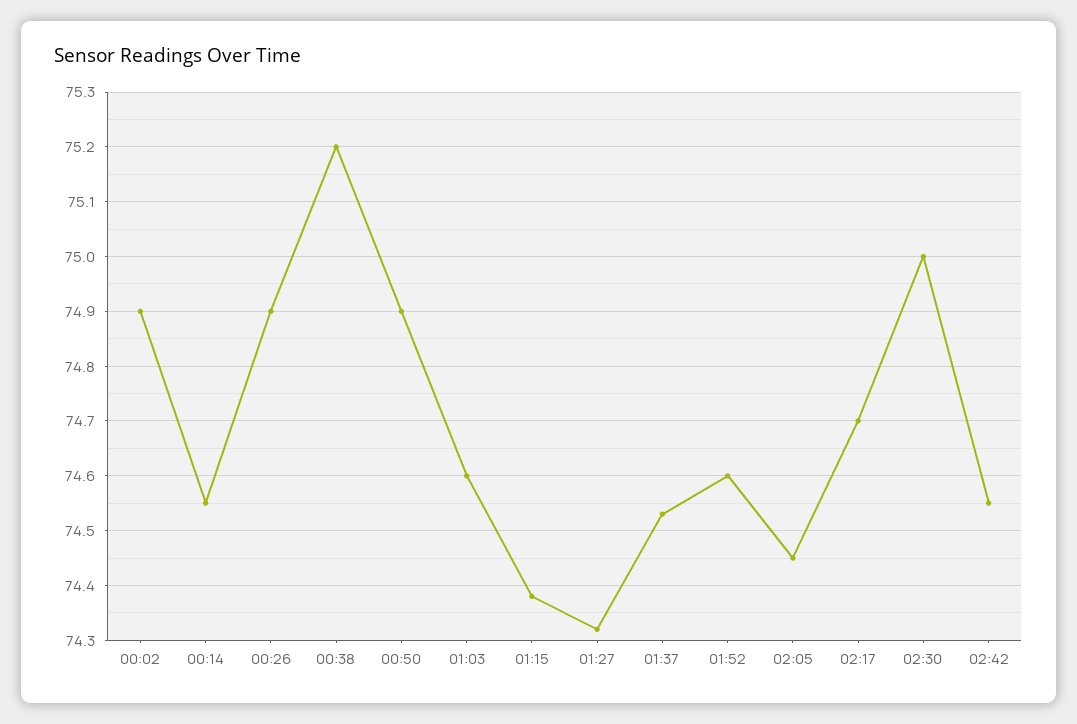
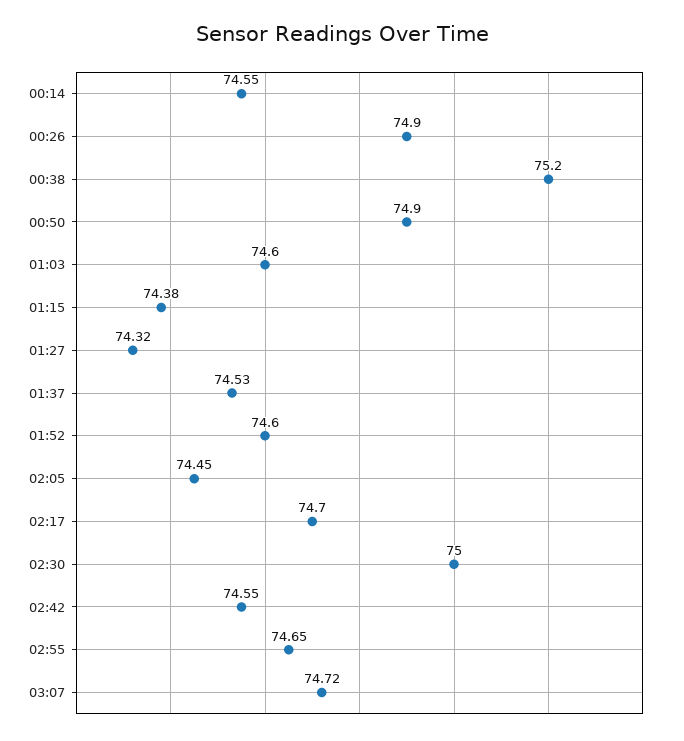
00:02: 74.9 -> none
02:55: none -> 74.65
03:07: none -> 74.72

